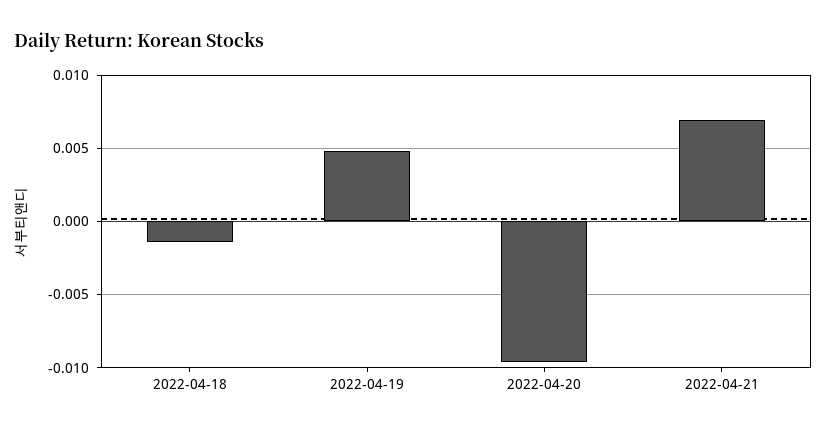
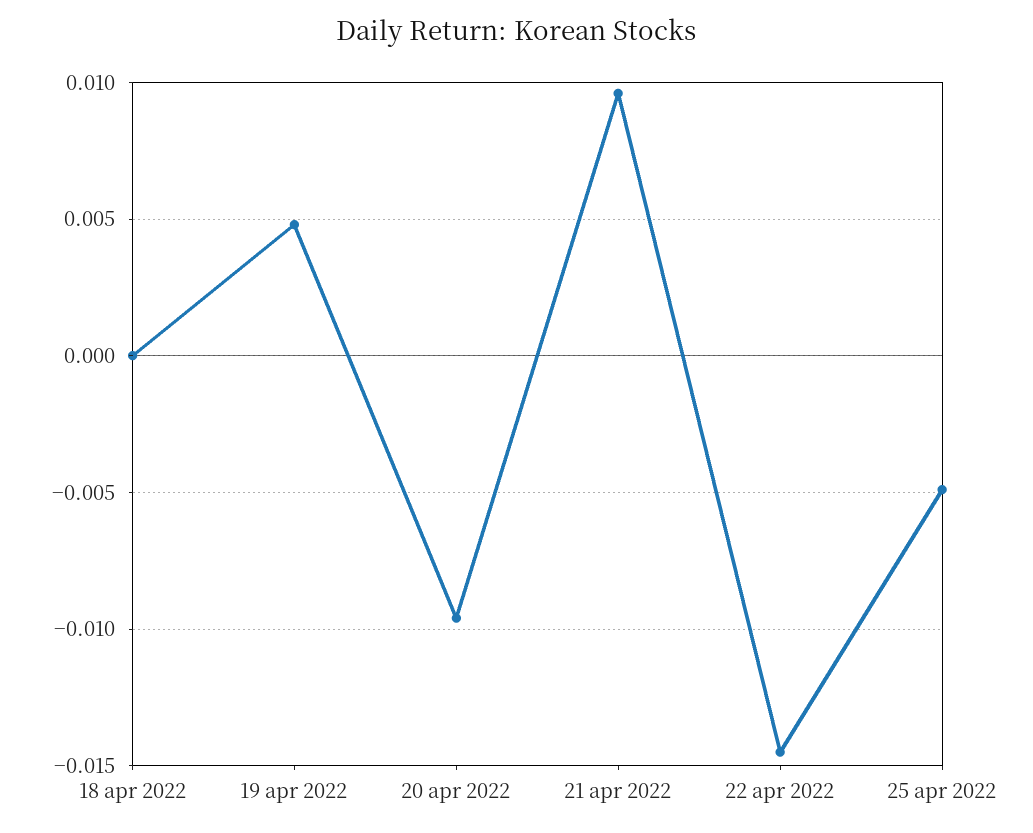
2022-04-18: -0.0015 -> 0
2022-04-21: 0.007 -> 0.0095
22 apr 2022: none -> -0.0145
25 apr 2022: none -> -0.005

